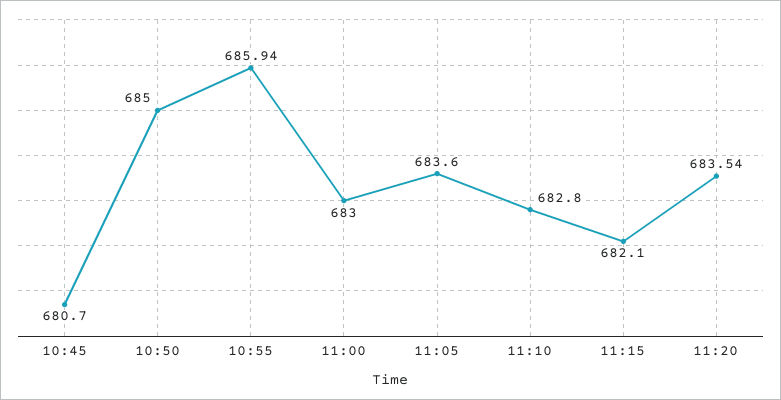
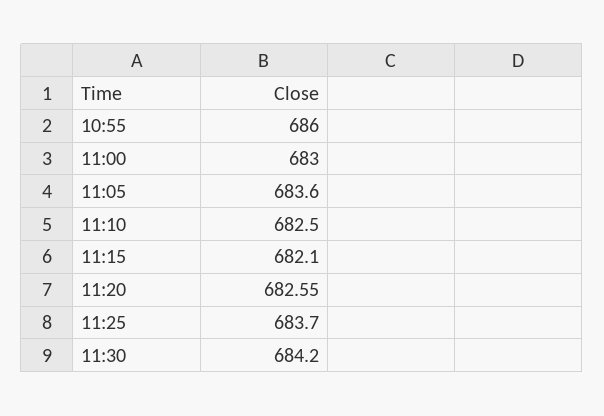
10:45: 680.7 -> none
10:50: 685 -> none
10:55: 685.94 -> 686
11:10: 682.8 -> 682.5
11:20: 683.54 -> 682.55
11:25: none -> 683.7
11:30: none -> 684.2

